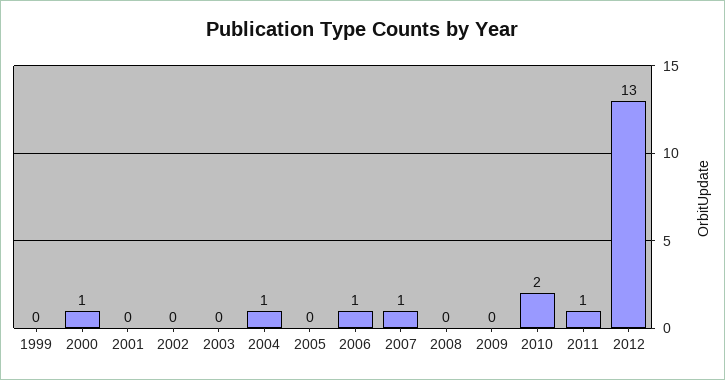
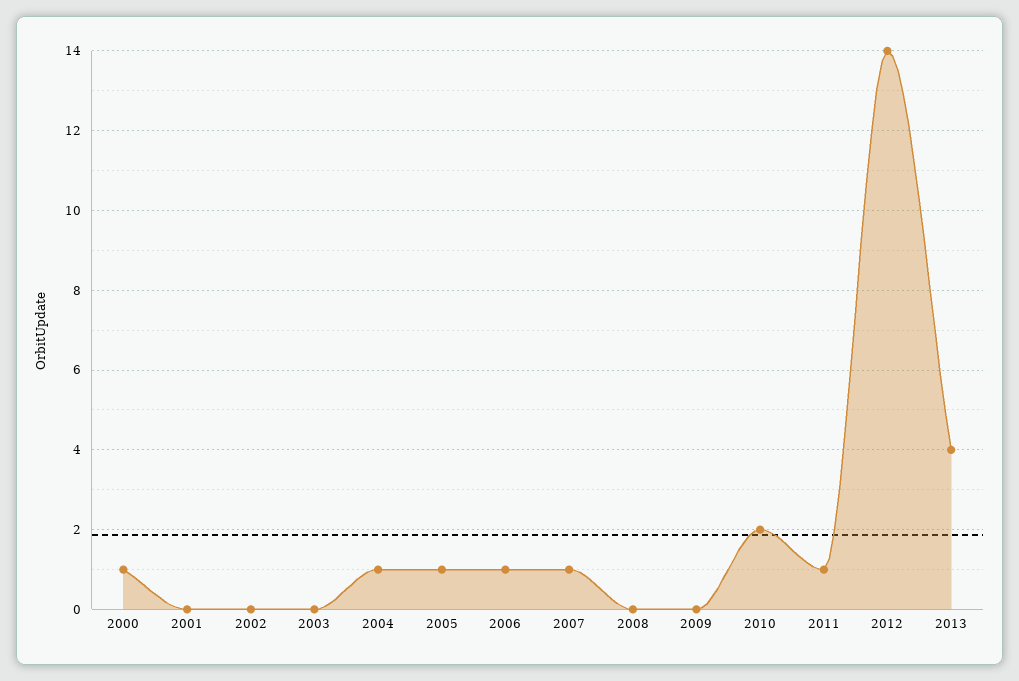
1999: 0 -> none
2005: 0 -> 1
2012: 13 -> 14
2013: none -> 4

